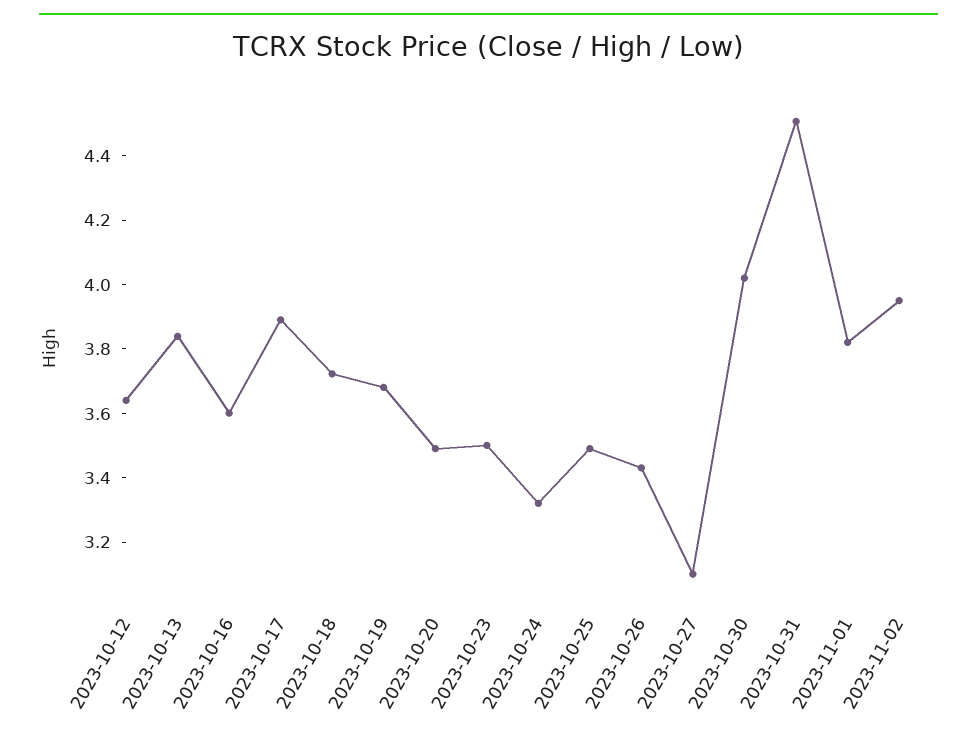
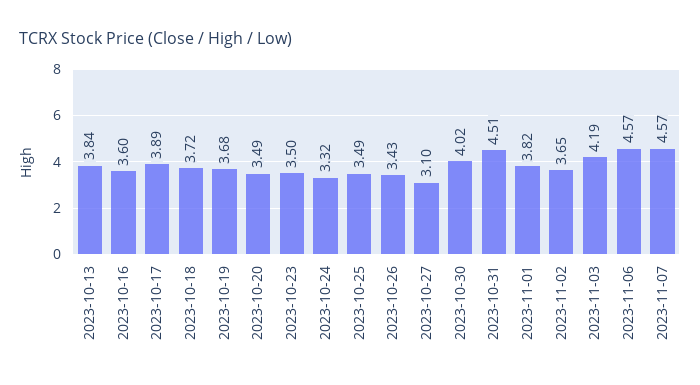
2023-10-12: 3.65 -> none
2023-11-02: 3.95 -> 3.65
2023-11-03: none -> 4.19
2023-11-06: none -> 4.57
2023-11-07: none -> 4.57

